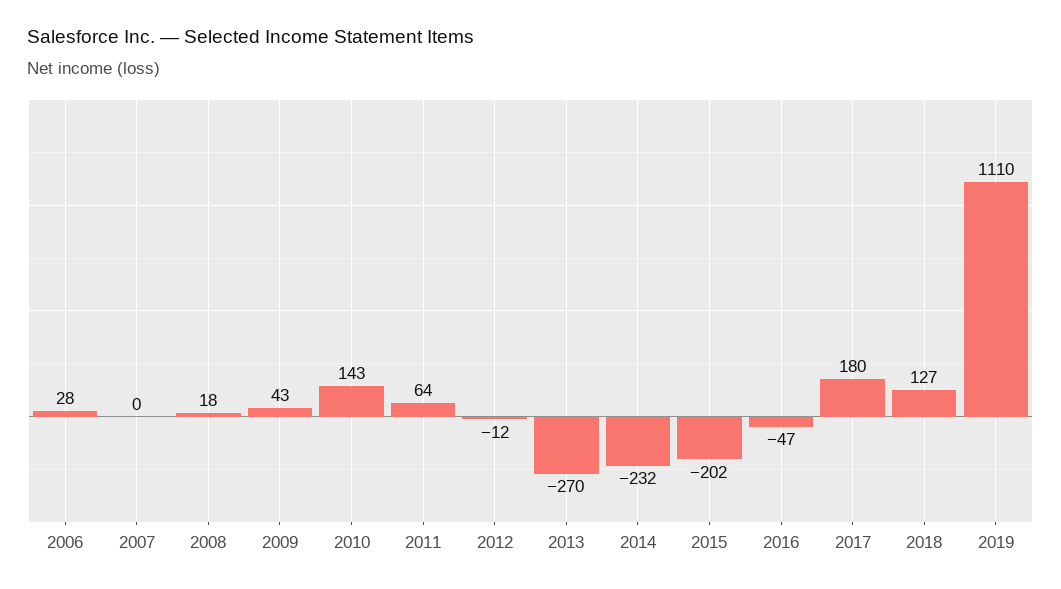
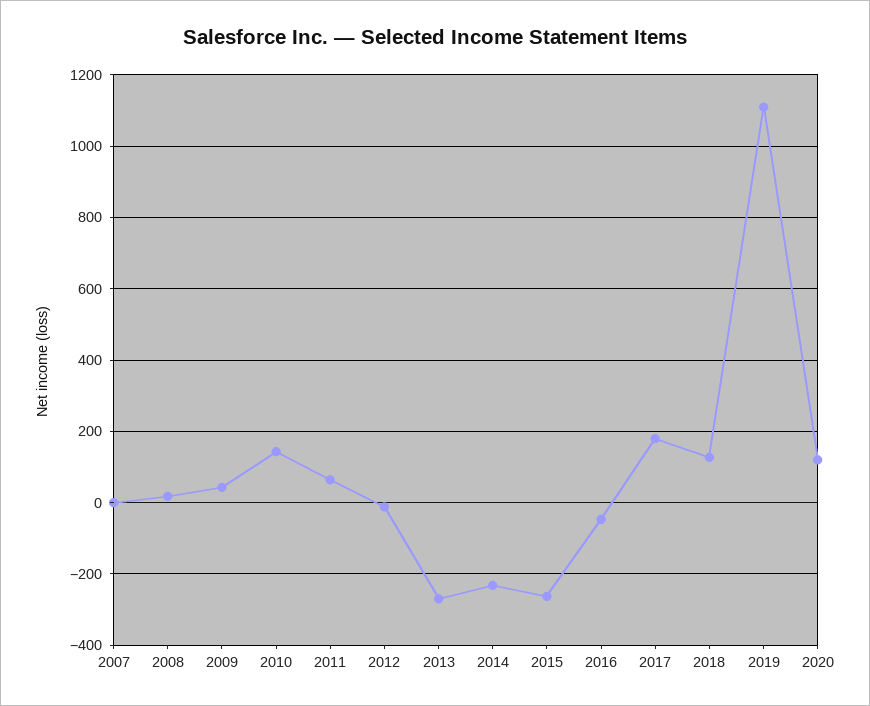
2006: 28 -> none
2015: -202 -> -260
2020: none -> 120

